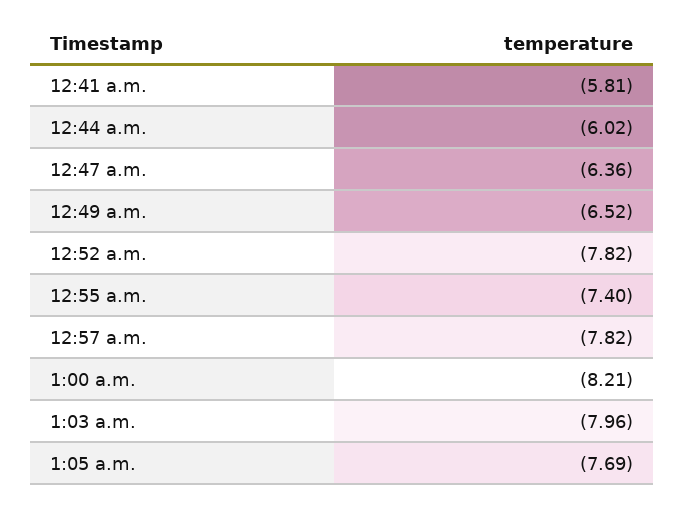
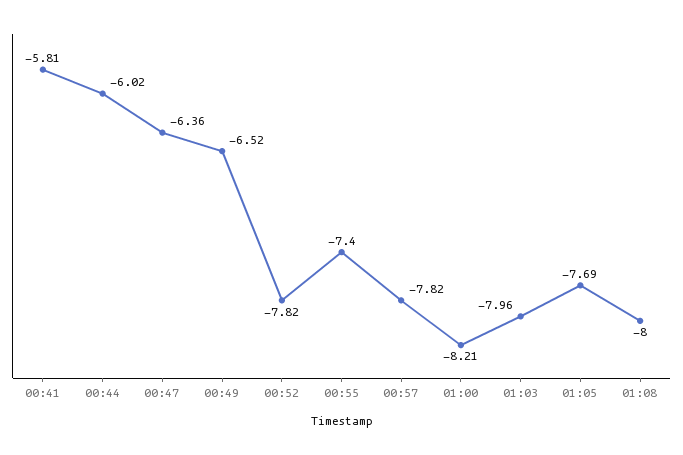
01:08: none -> -8

